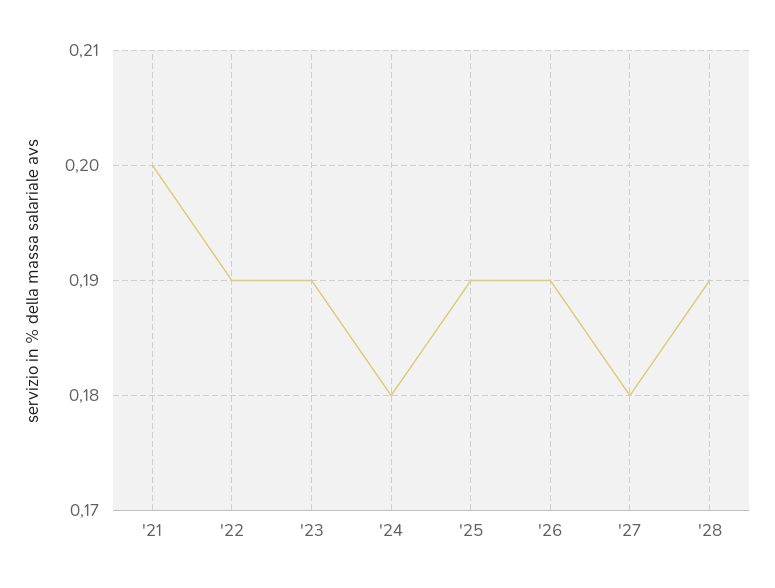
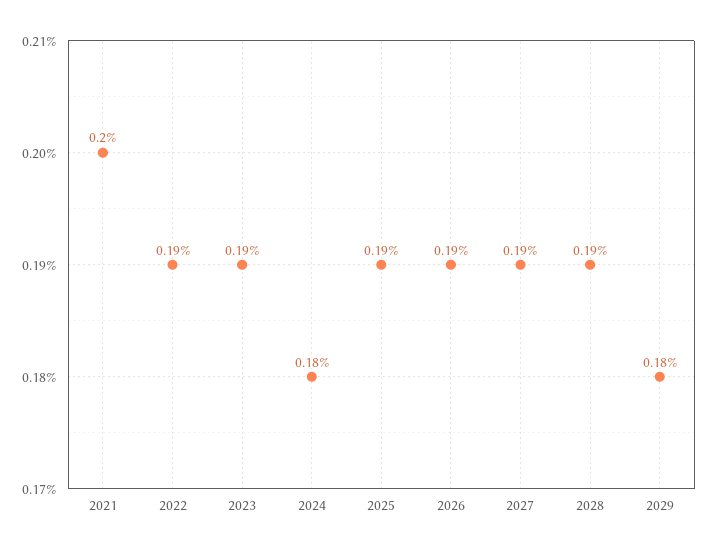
'27: 0.18 -> 0.19
2029: none -> 0.18

